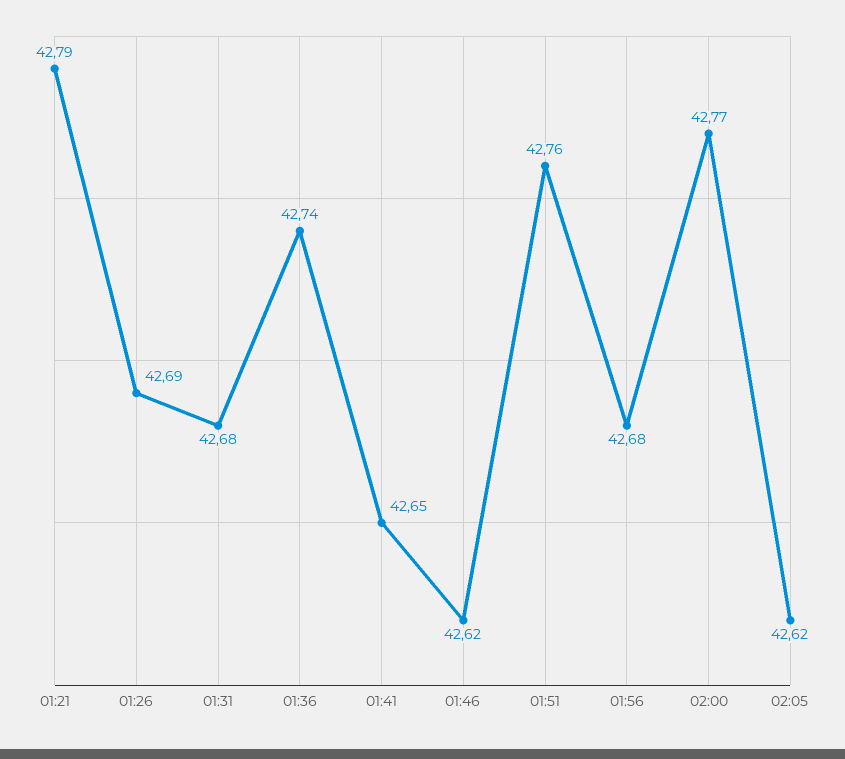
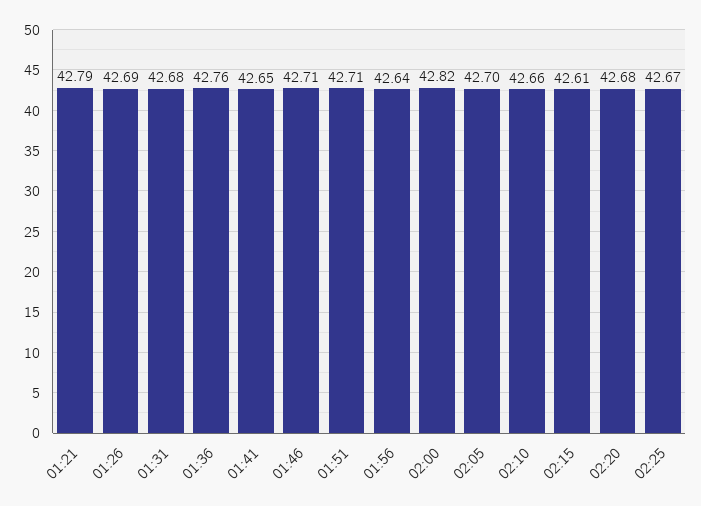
01:36: 42.74 -> 42.76
01:46: 42.62 -> 42.71
01:51: 42.76 -> 42.71
01:56: 42.68 -> 42.64
02:00: 42.77 -> 42.82
02:05: 42.62 -> 42.7
02:10: none -> 42.66
02:15: none -> 42.61
02:20: none -> 42.68
02:25: none -> 42.67

